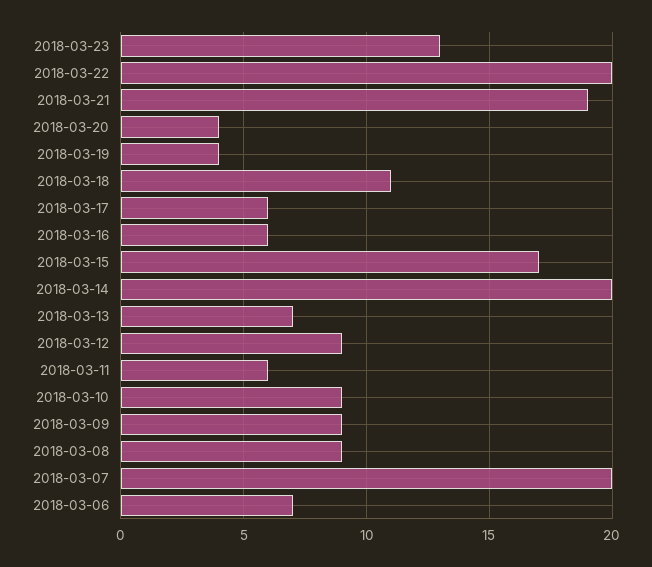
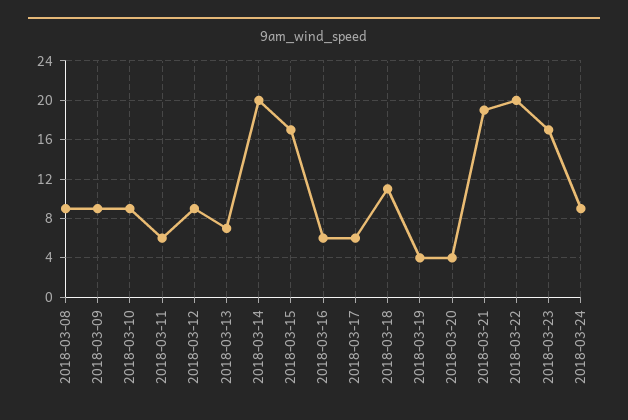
2018-03-23: 13 -> 17
2018-03-07: 20 -> none
2018-03-06: 7 -> none
2018-03-24: none -> 9

